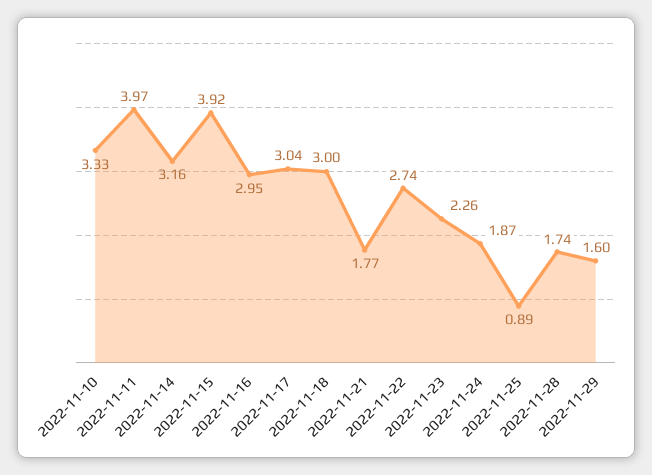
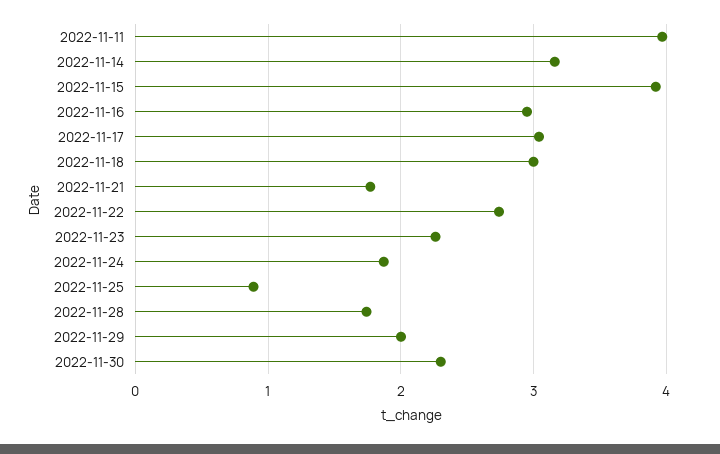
2022-11-10: 3.33 -> none
2022-11-29: 1.6 -> 2
2022-11-30: none -> 2.3

